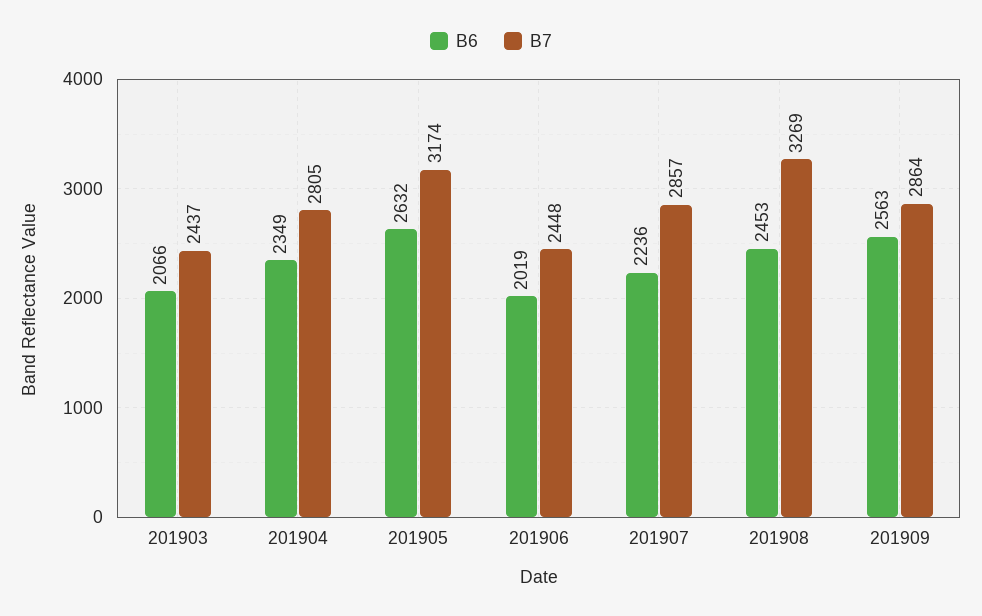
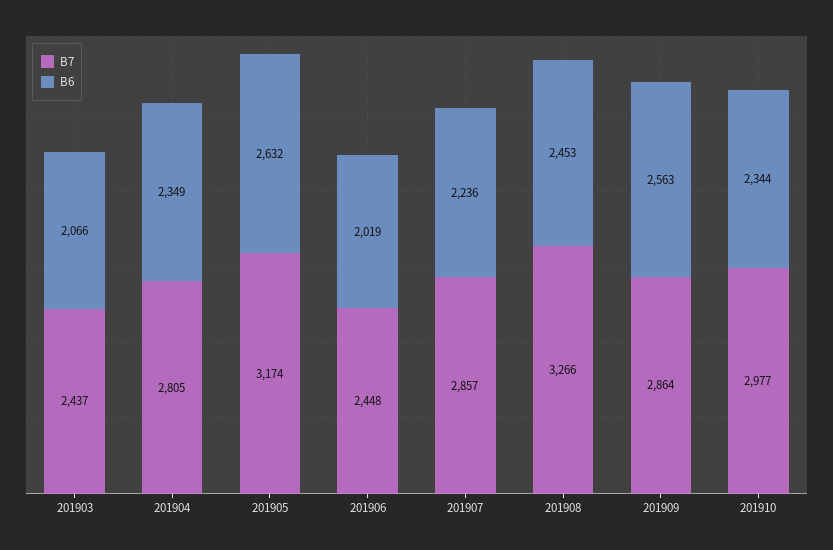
B7, 201908: 3269 -> 3266
B7, 201910: none -> 2977
B6, 201910: none -> 2344

